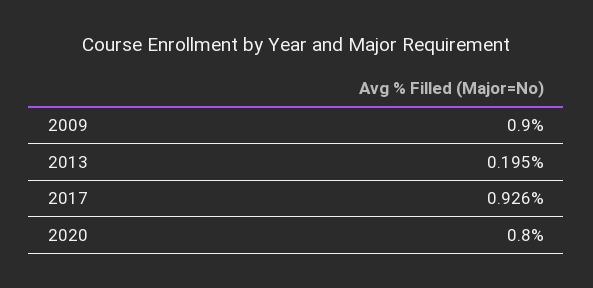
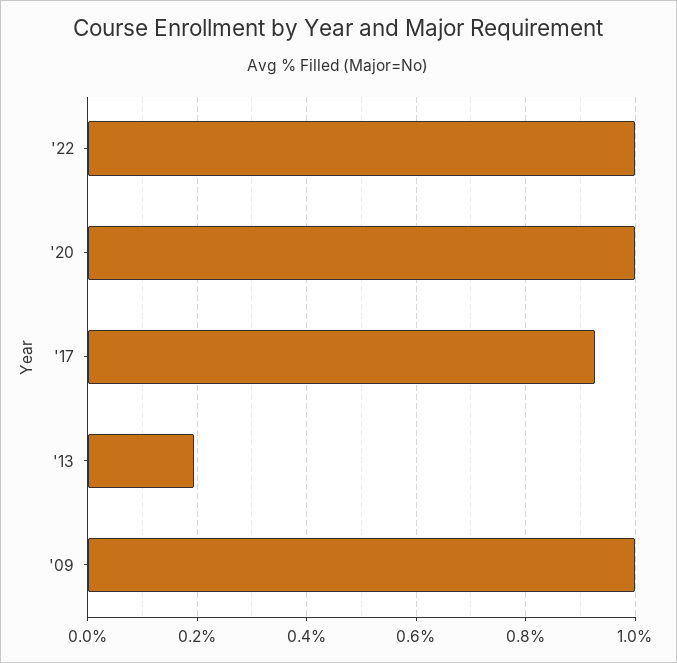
2009: 0.9 -> 1
2020: 0.8 -> 1
'22: none -> 1

